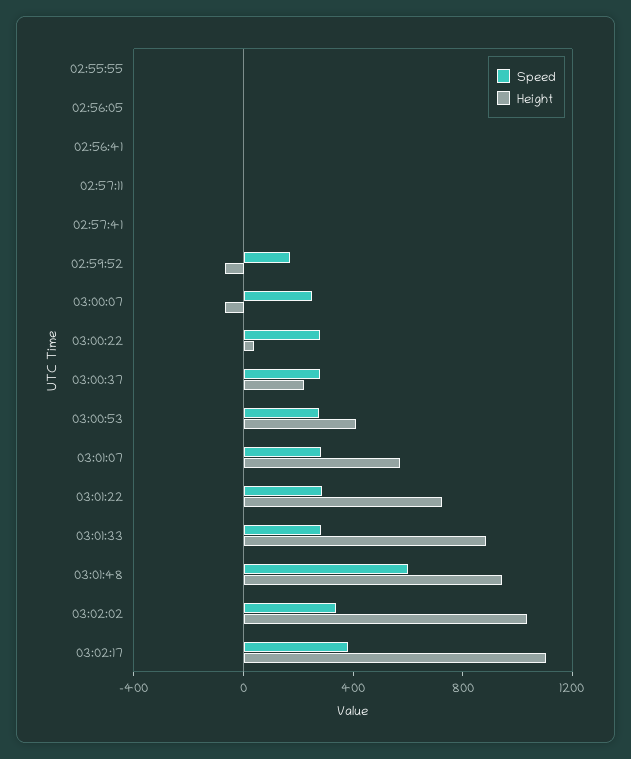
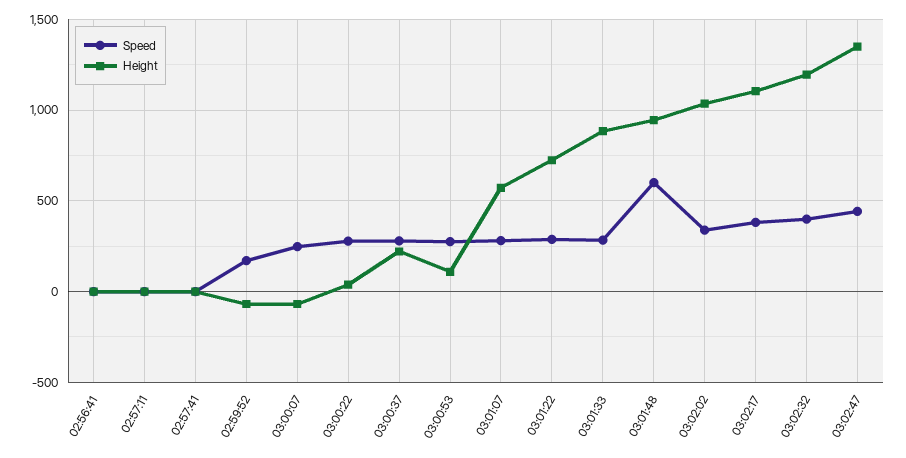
Speed, 02:55:55: 0 -> none
Height, 02:55:55: 0 -> none
Speed, 02:56:05: 0 -> none
Height, 02:56:05: 0 -> none
Height, 03:00:53: 400 -> 100
Speed, 03:02:32: none -> 400
Height, 03:02:32: none -> 1200
Speed, 03:02:47: none -> 450
Height, 03:02:47: none -> 1350

